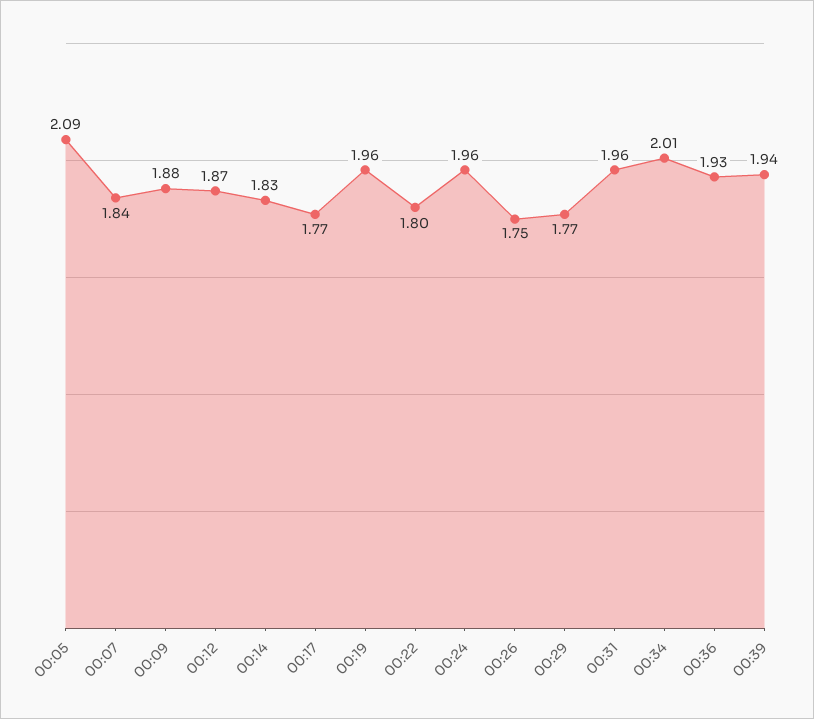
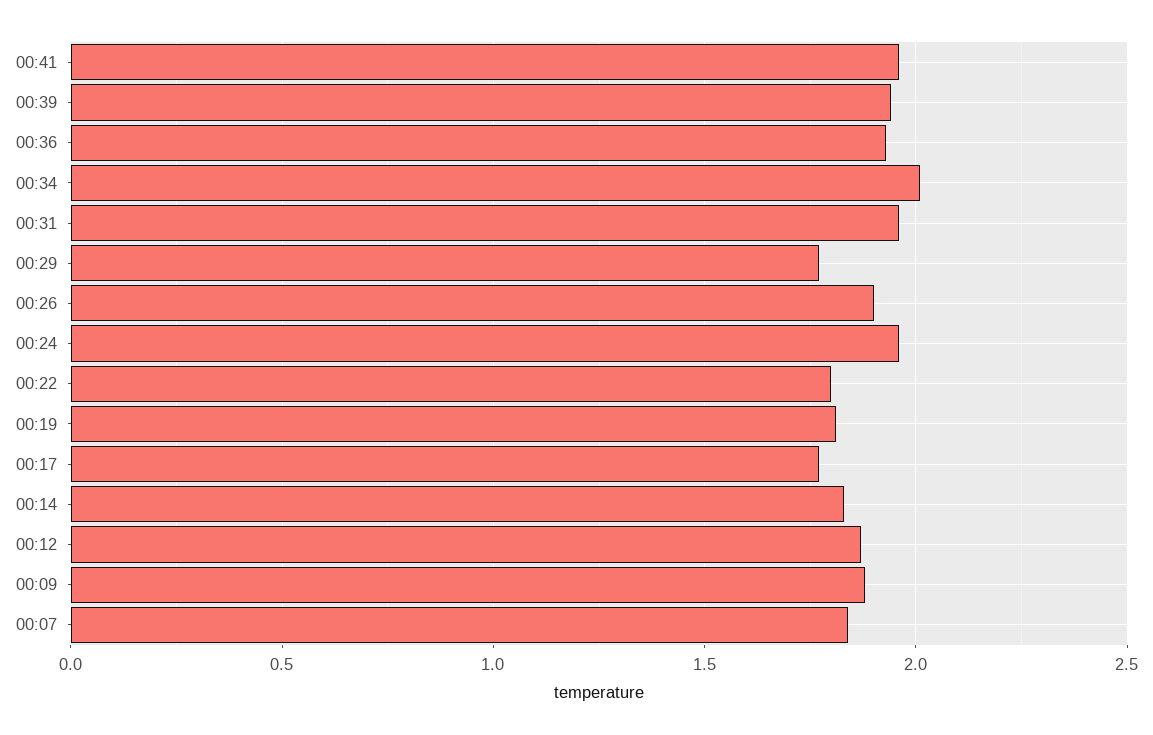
00:05: 2.09 -> none
00:19: 1.96 -> 1.8
00:26: 1.75 -> 1.9
00:41: none -> 1.95

